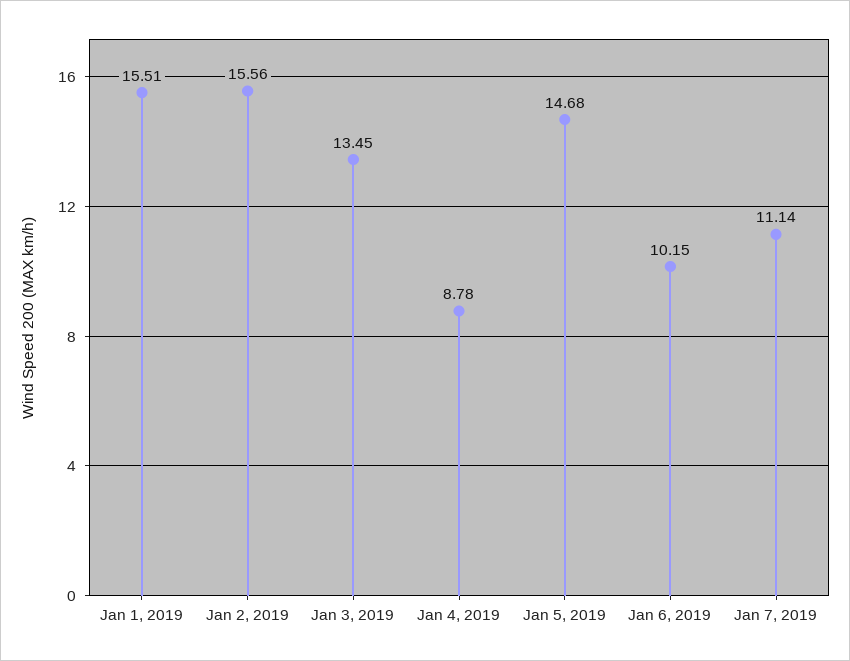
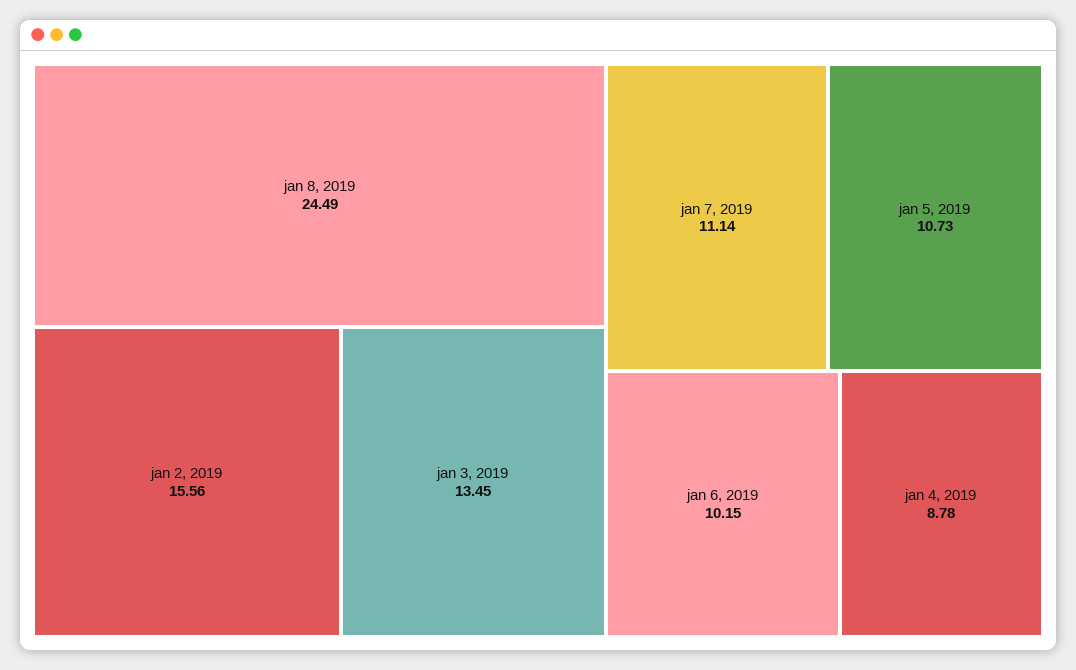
Jan 1, 2019: 15.51 -> none
Jan 5, 2019: 14.68 -> 10.73
jan 8, 2019: none -> 24.49

